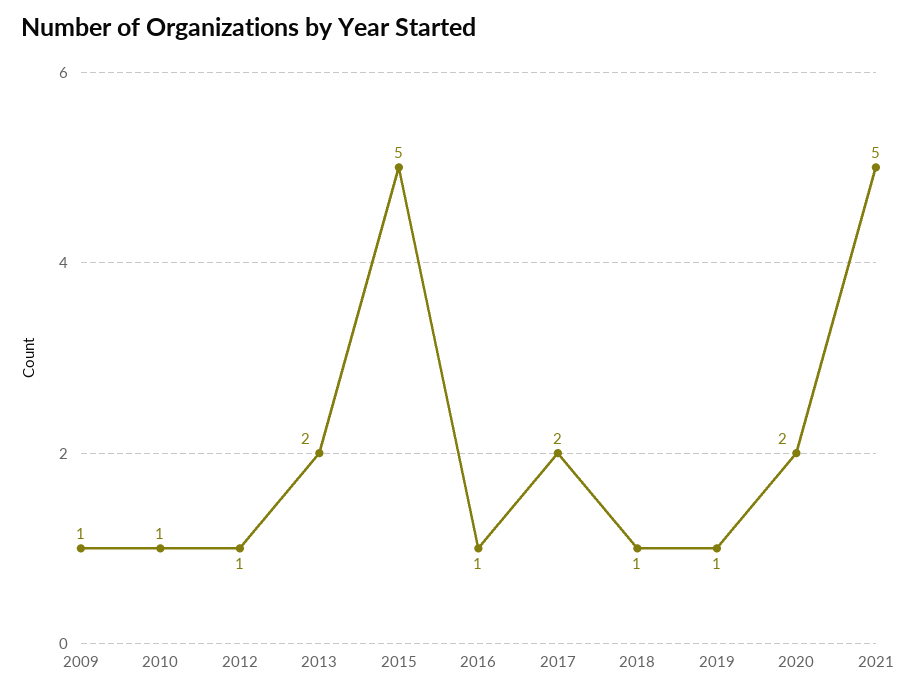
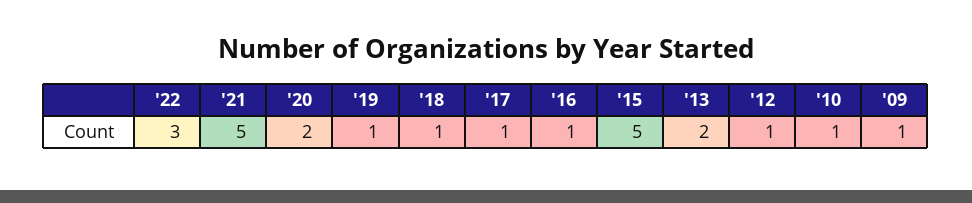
2017: 2 -> 1
'22: none -> 3

